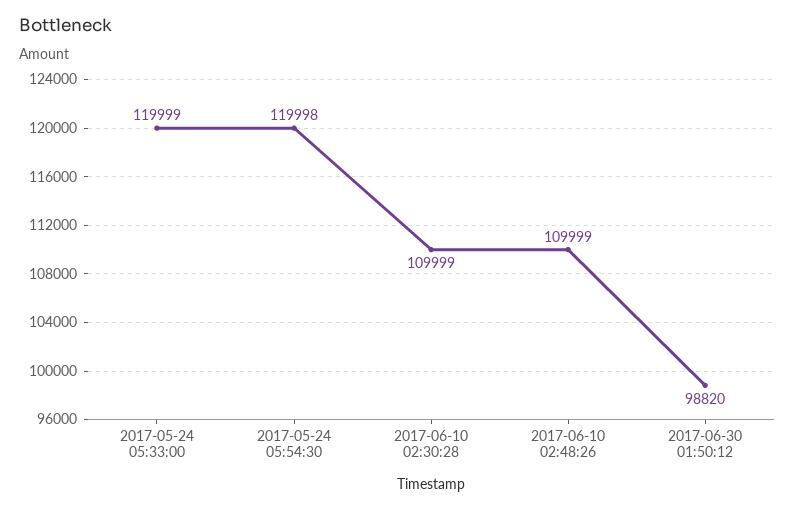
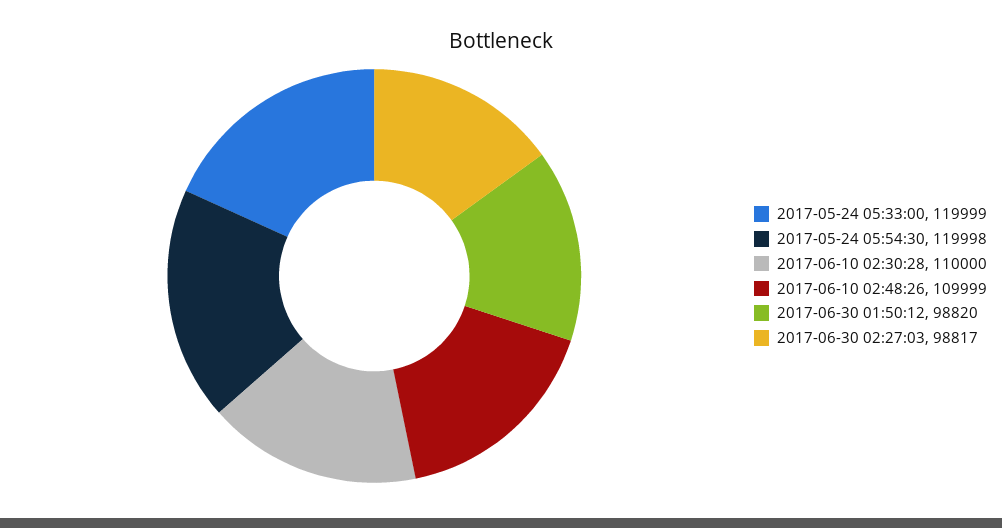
2017-06-10 02:30:28: 109999 -> 110000
2017-06-30 02:27:03: none -> 98817

